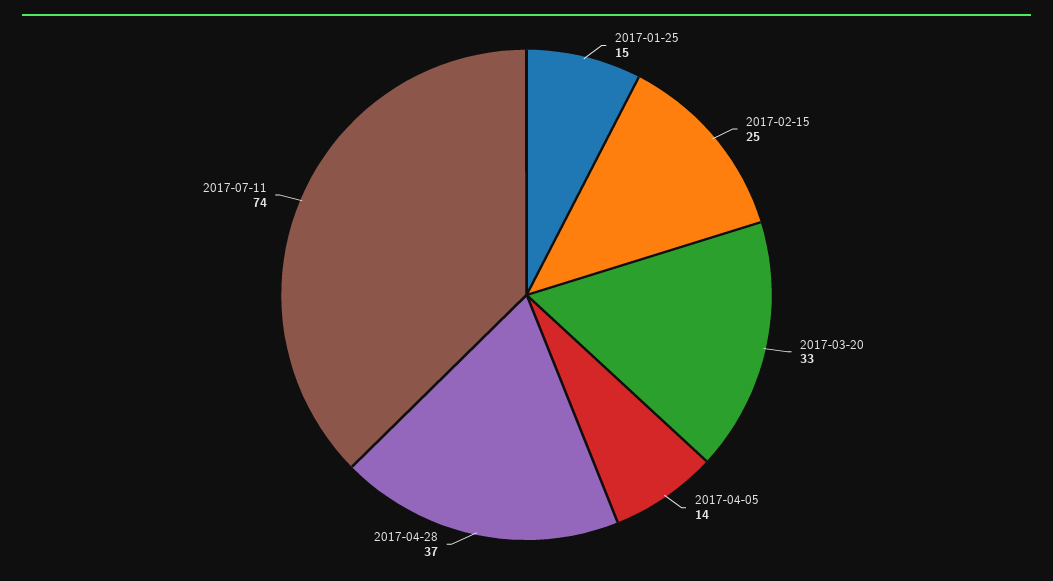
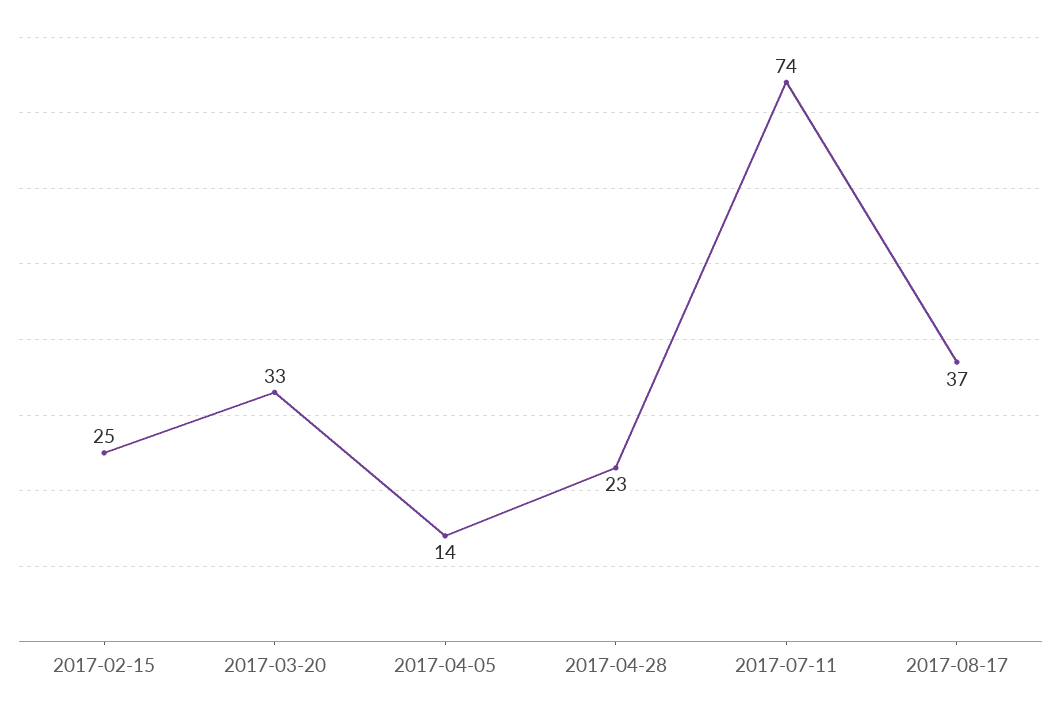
2017-01-25: 15 -> none
2017-04-28: 37 -> 23
2017-08-17: none -> 37

